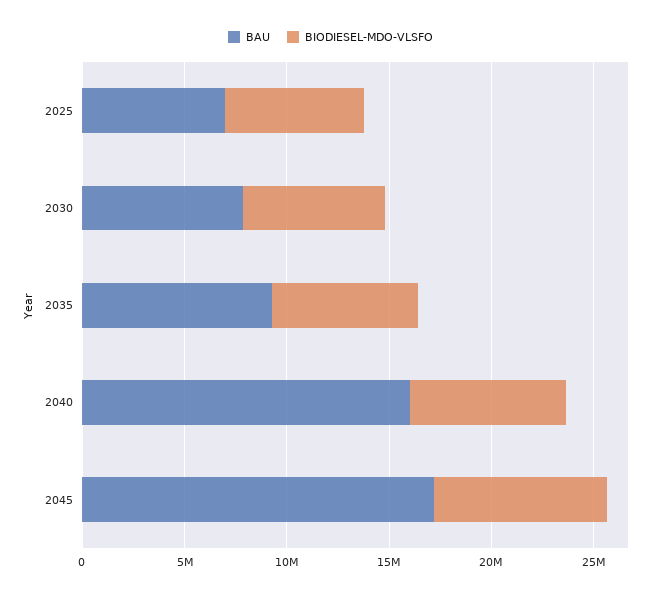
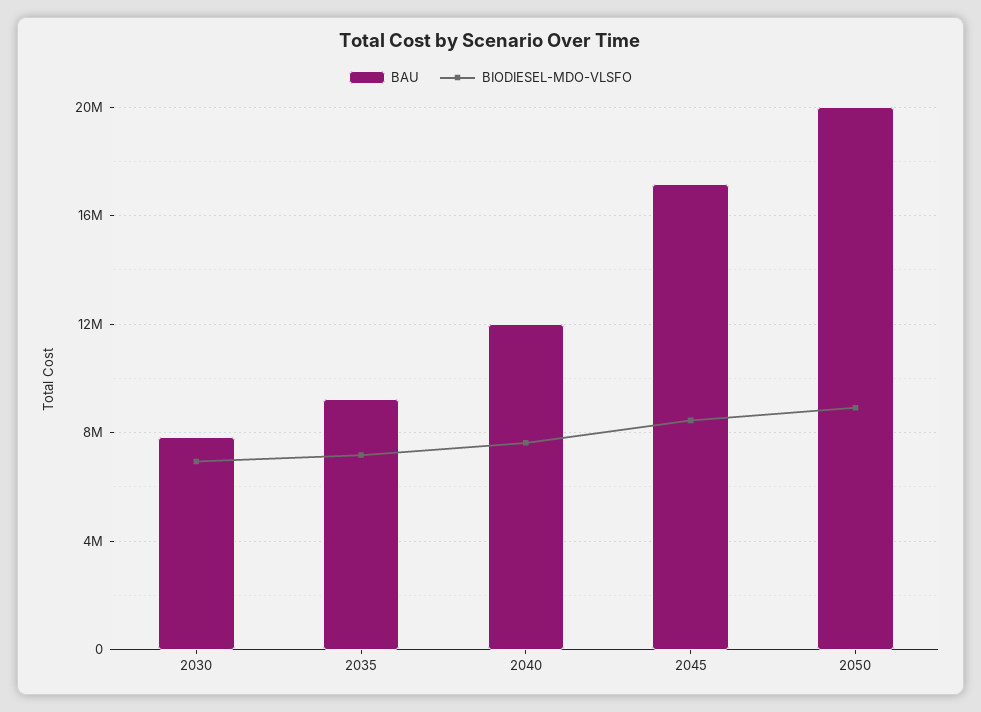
BAU, 2025: 7000000 -> none
BIODIESEL-MDO-VLSFO, 2025: 7000000 -> none
BAU, 2040: 16000000 -> 12000000
BAU, 2050: none -> 20000000
BIODIESEL-MDO-VLSFO, 2050: none -> 9000000

